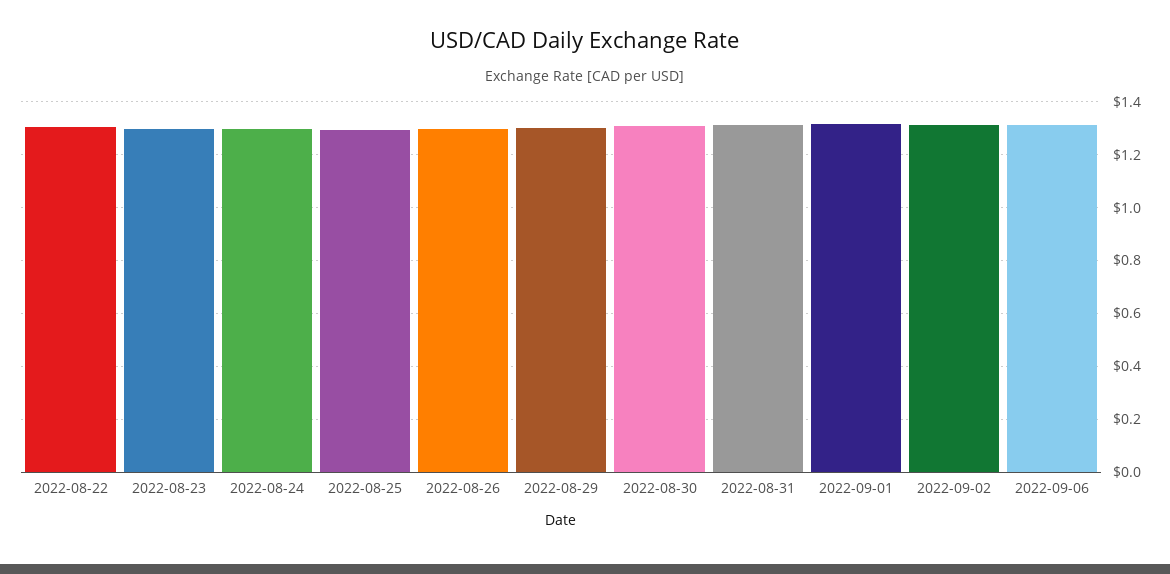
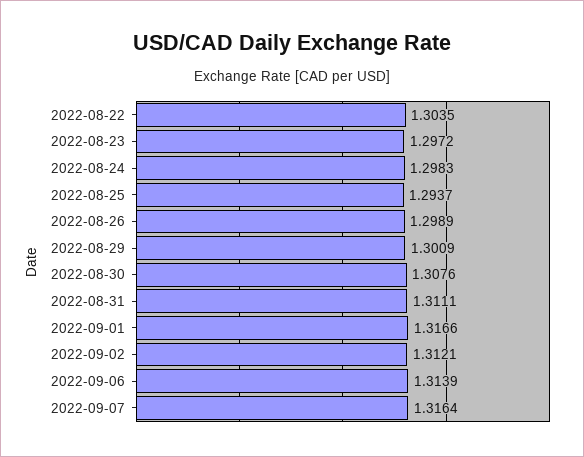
2022-09-07: none -> 1.3164

